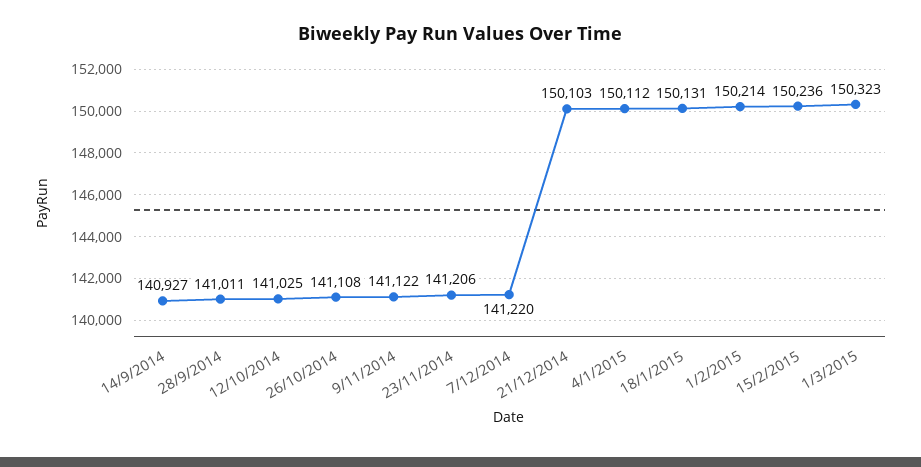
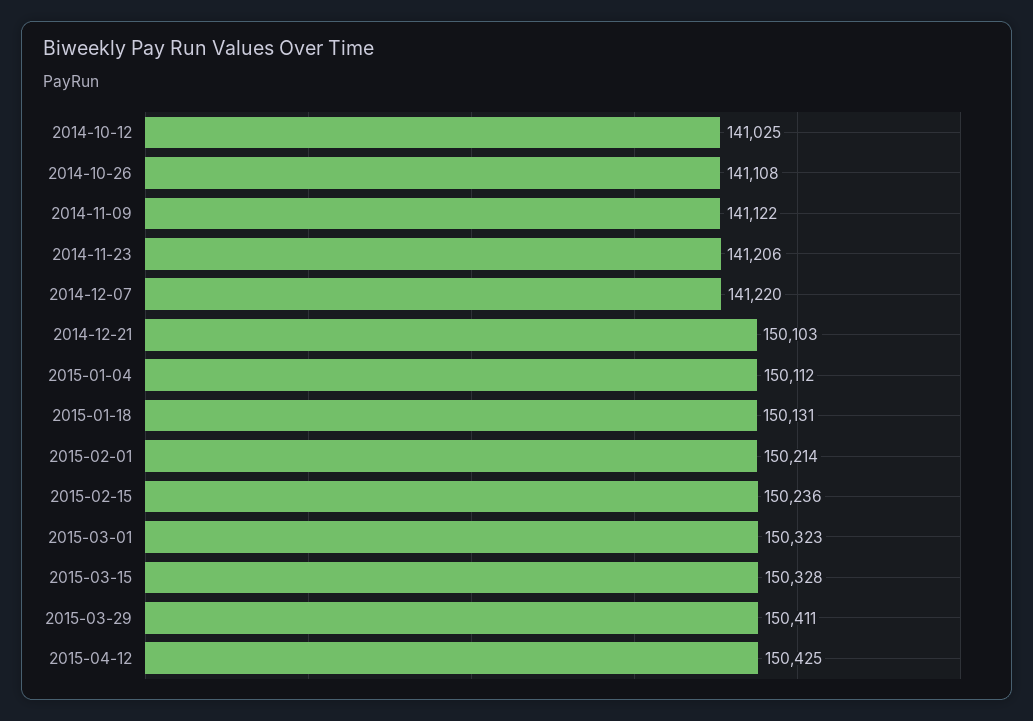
14/9/2014: 140927 -> none
28/9/2014: 141011 -> none
2015-03-15: none -> 150328
2015-03-29: none -> 150411
2015-04-12: none -> 150425

